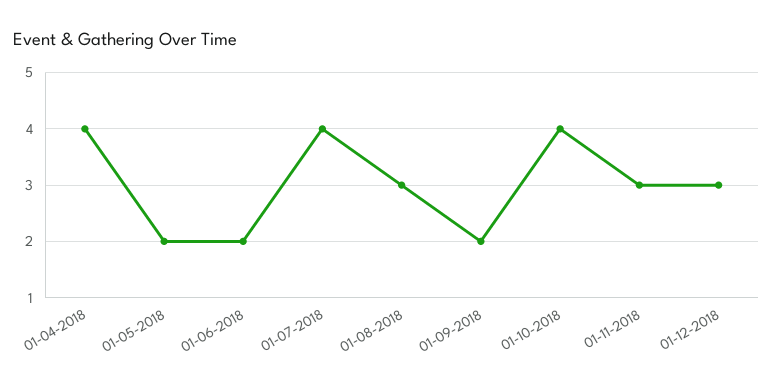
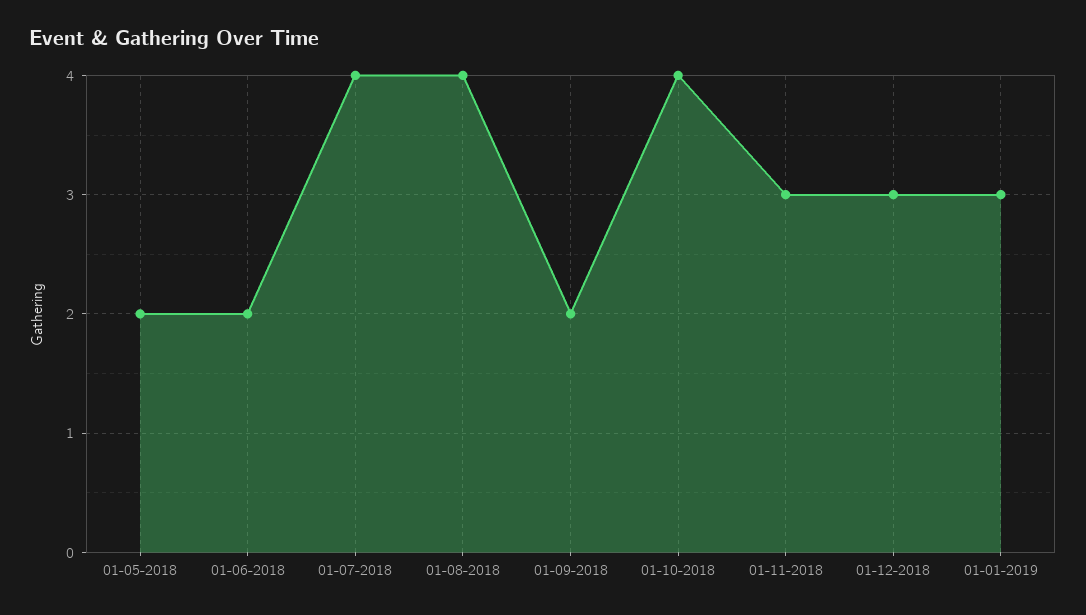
01-04-2018: 4 -> none
01-08-2018: 3 -> 4
01-01-2019: none -> 3

